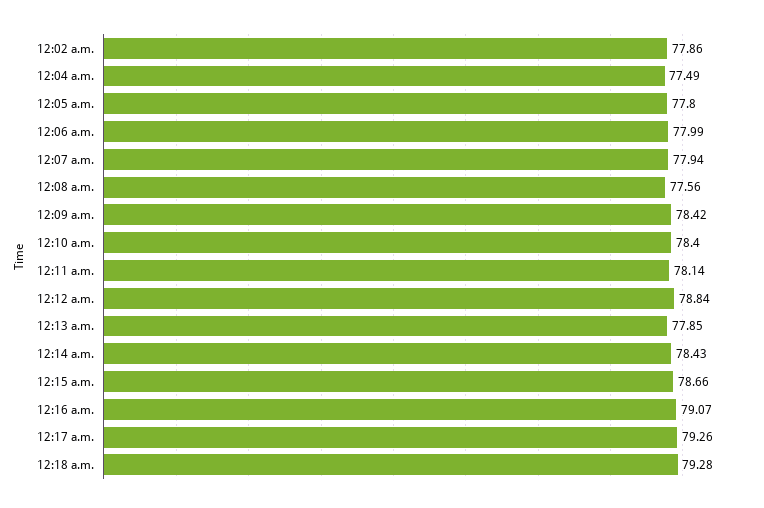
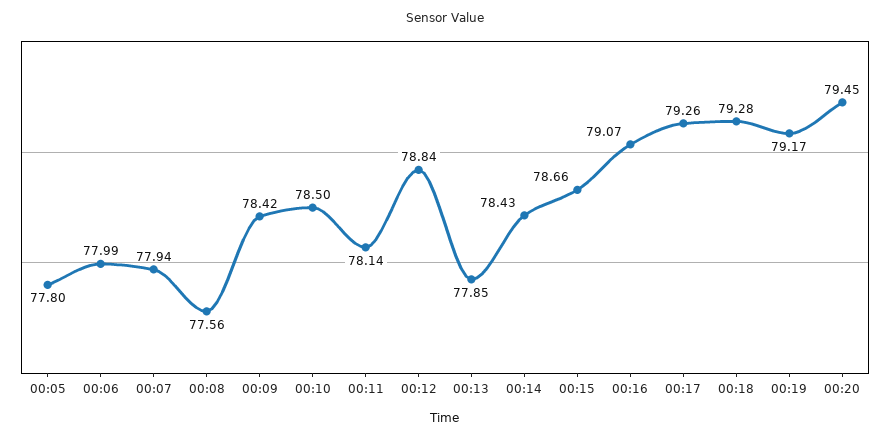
12:02 a.m.: 77.86 -> none
12:04 a.m.: 77.49 -> none
12:10 a.m.: 78.4 -> 78.5
00:19: none -> 79.17
00:20: none -> 79.45

